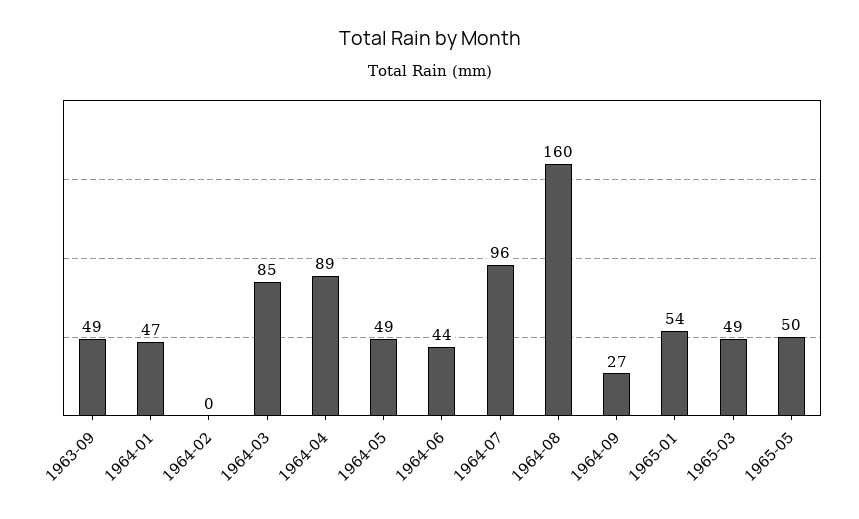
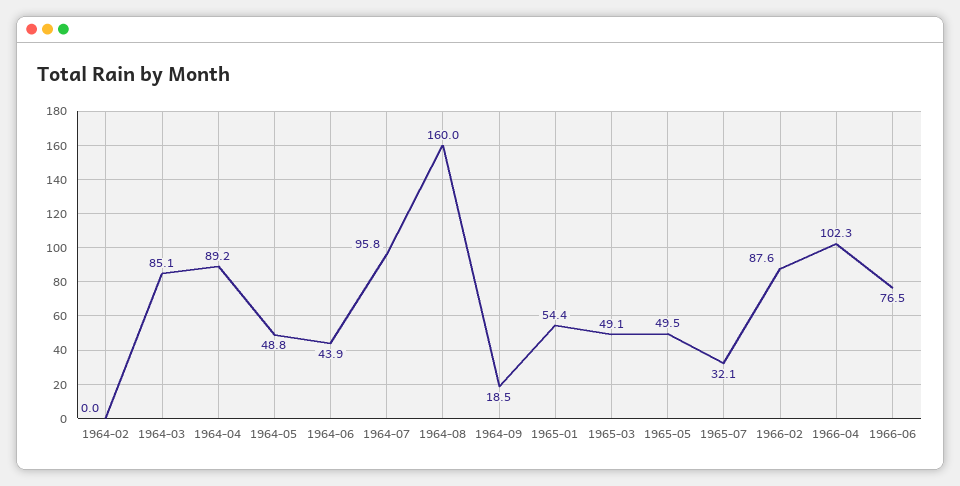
1963-09: 49 -> none
1964-01: 47 -> none
1964-09: 27 -> 18.5
1965-07: none -> 32.1
1966-02: none -> 87.6
1966-04: none -> 102.3
1966-06: none -> 76.5

